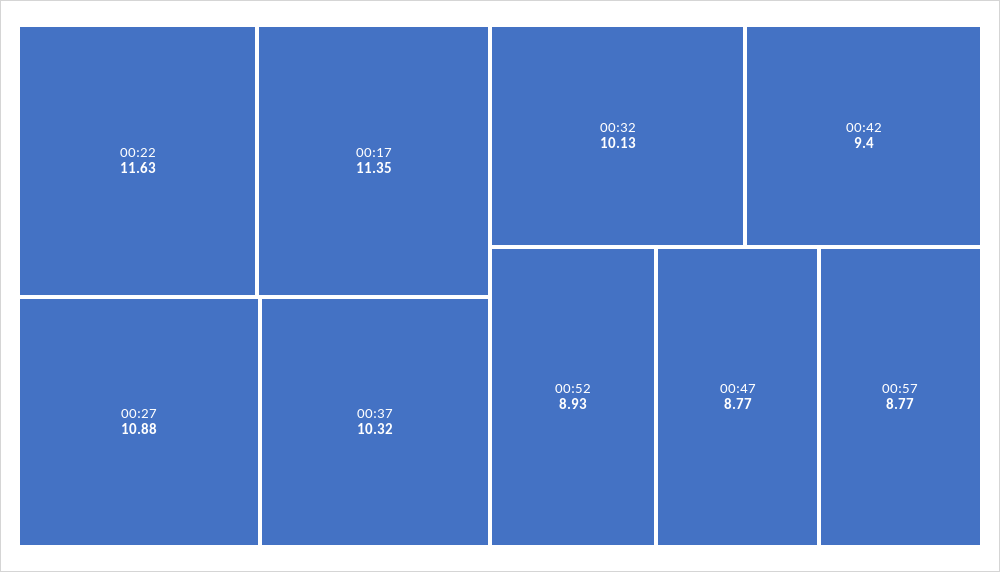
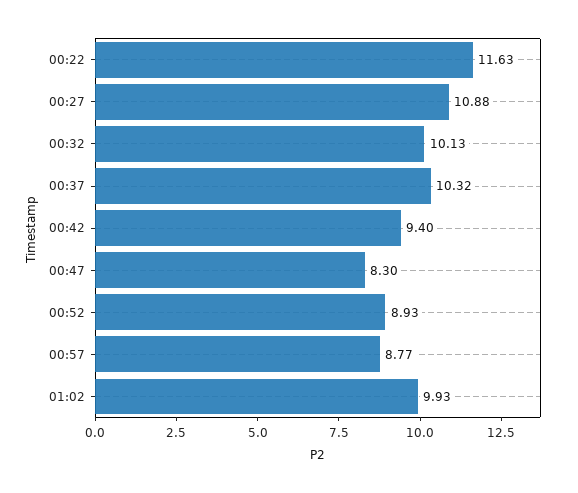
00:17: 11.35 -> none
00:47: 8.77 -> 8.3
01:02: none -> 9.93

